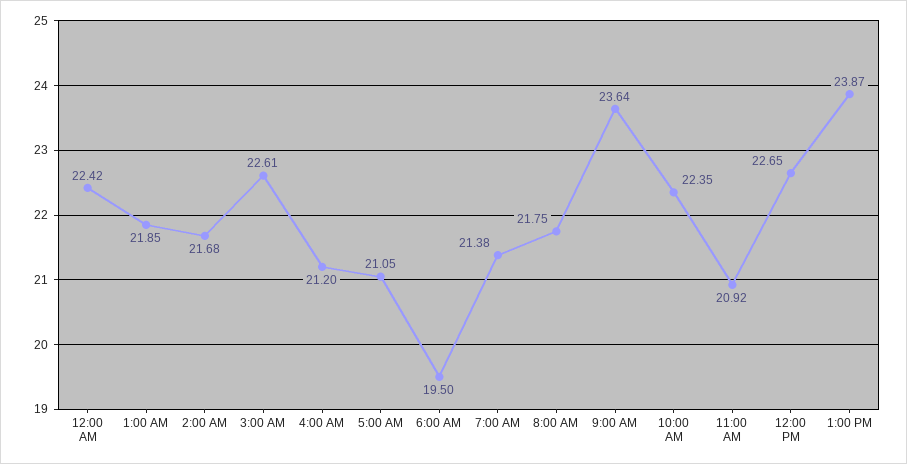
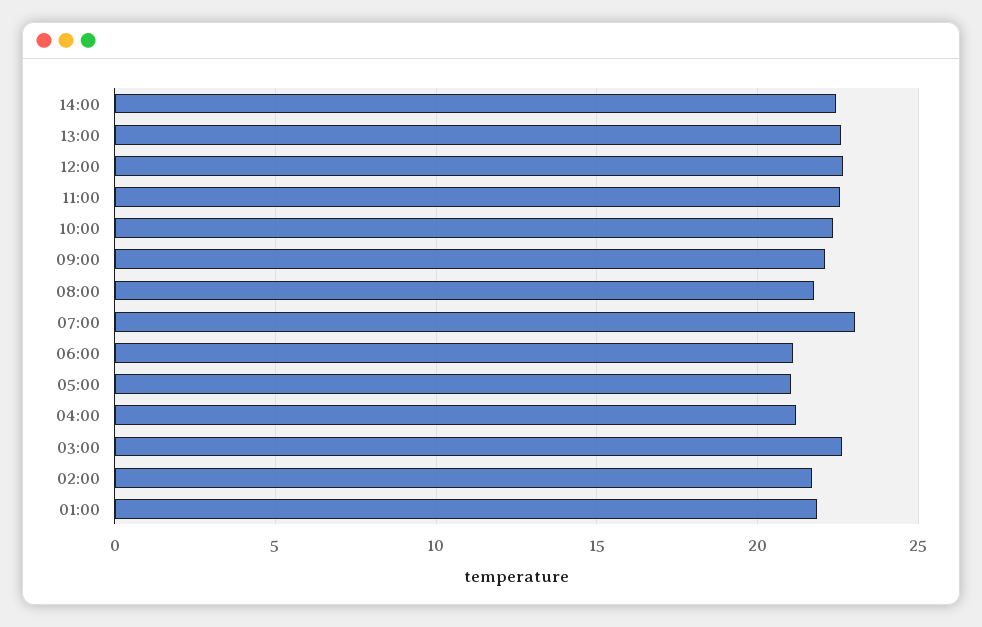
12:00 AM: 22.42 -> none
6:00 AM: 19.5 -> 21
7:00 AM: 21.38 -> 23
9:00 AM: 23.64 -> 22
11:00 AM: 20.92 -> 22.5
1:00 PM: 23.87 -> 22.5
14:00: none -> 22.5

